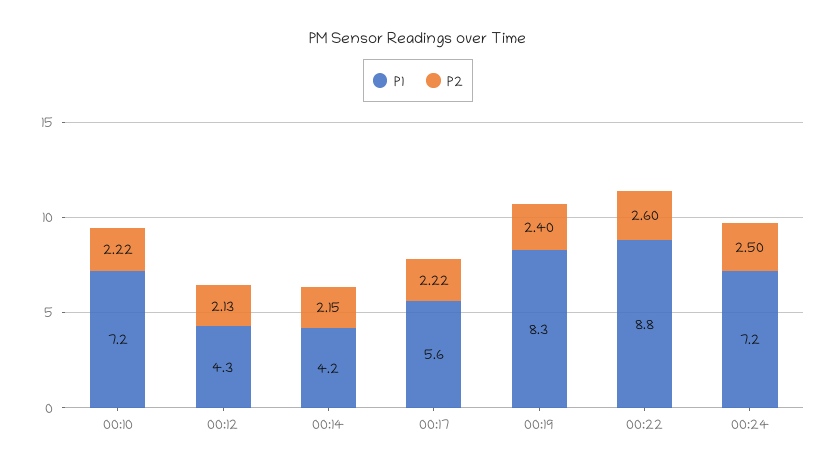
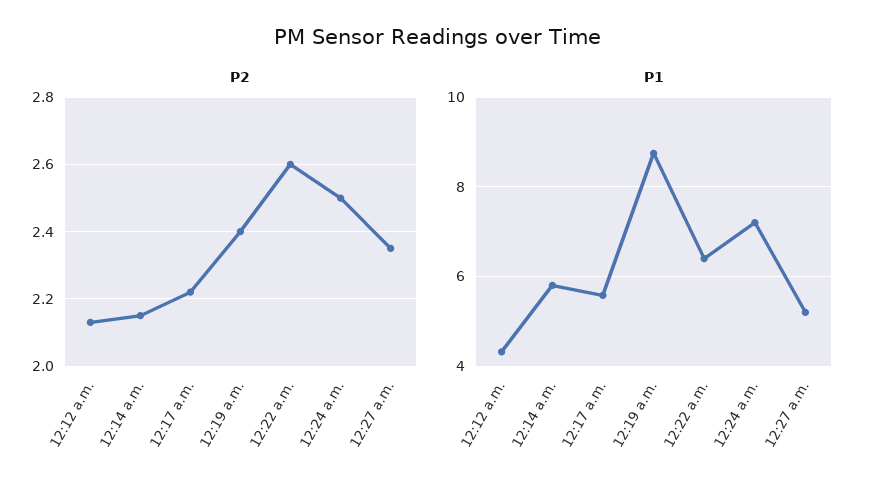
P1, 00:10: 7.2 -> none
P2, 00:10: 2.22 -> none
P1, 00:14: 4.2 -> 5.8
P1, 00:19: 8.3 -> 8.8
P1, 00:22: 8.8 -> 6.4
P2, 12:27 a.m.: none -> 2.35
P1, 12:27 a.m.: none -> 5.2

